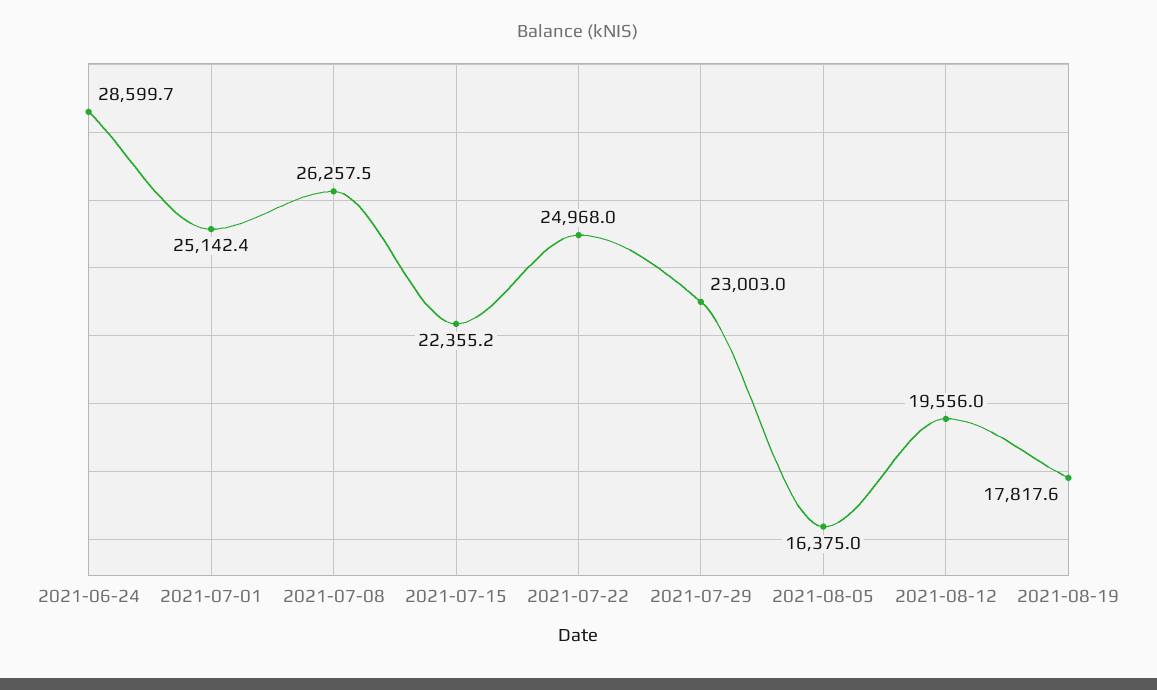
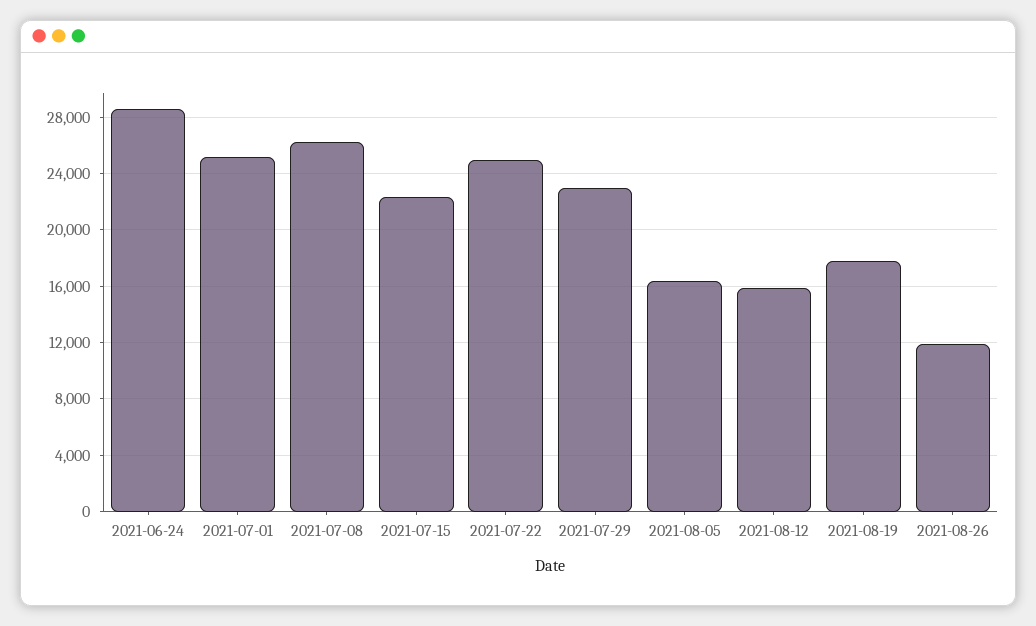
2021-08-12: 19556 -> 16000
2021-08-26: none -> 12000

